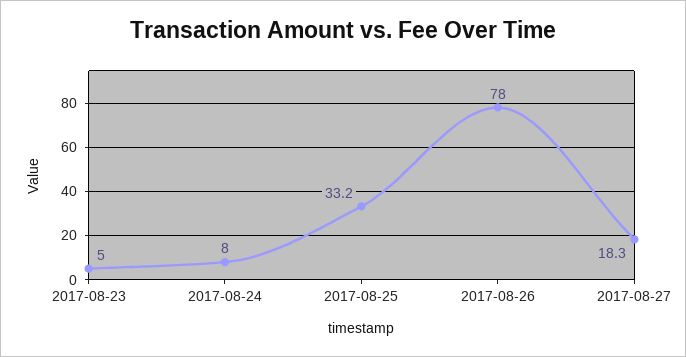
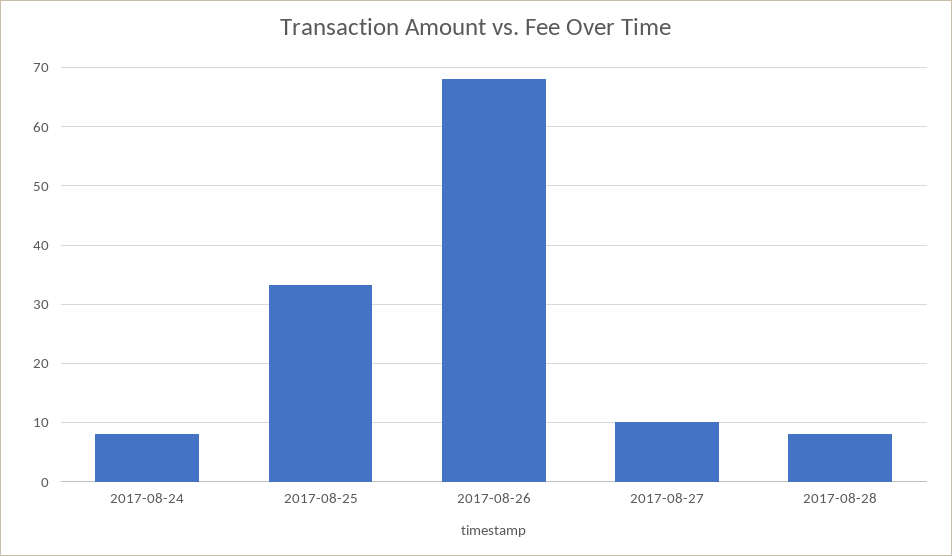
2017-08-23: 5 -> none
2017-08-26: 78 -> 68
2017-08-27: 18.3 -> 10
2017-08-28: none -> 8

